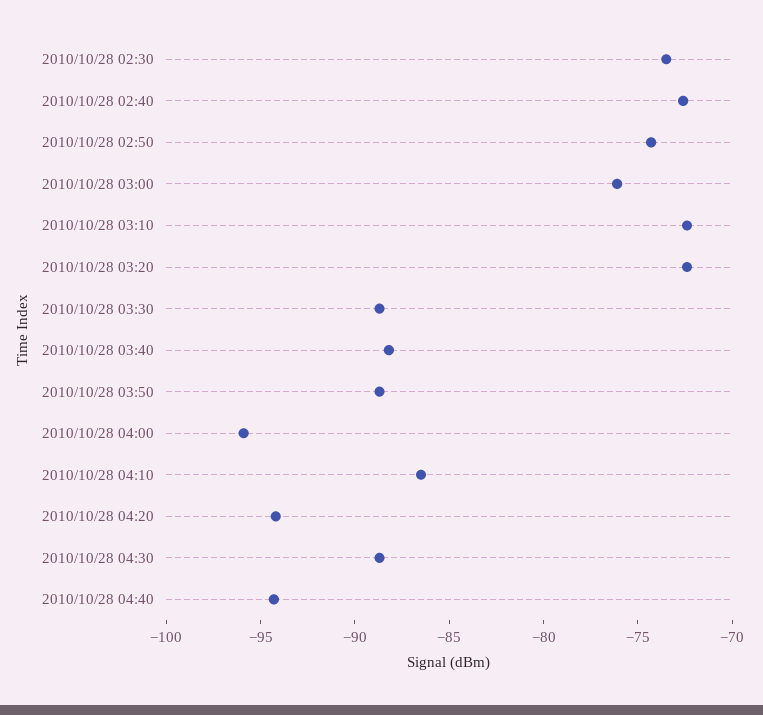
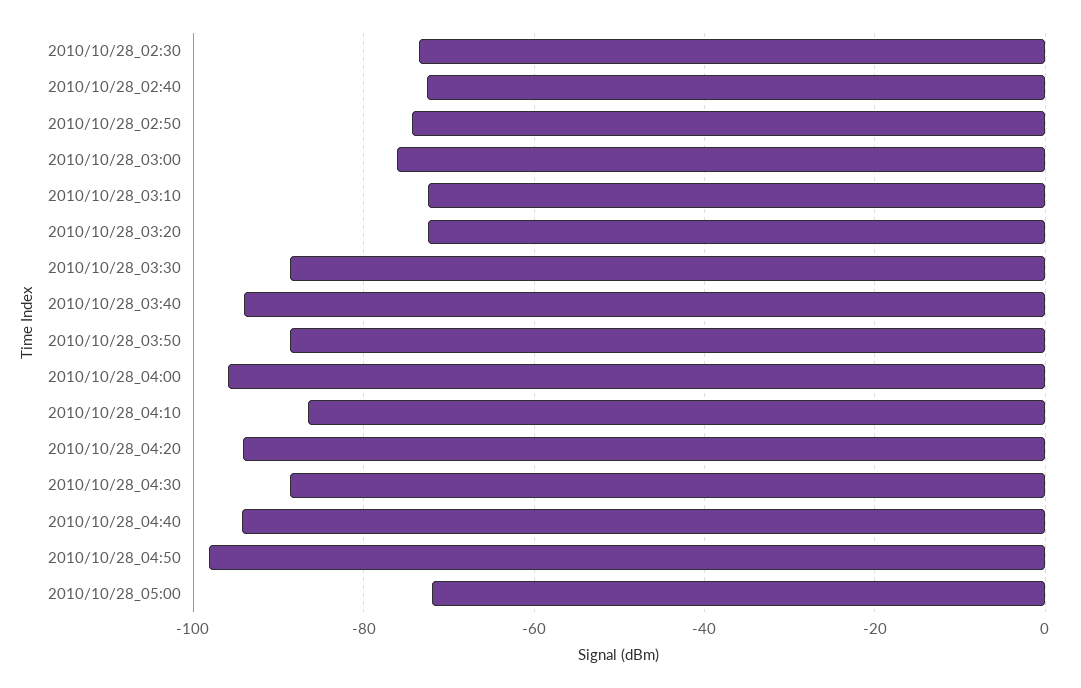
2010/10/28 03:40: -88 -> -94
2010/10/28_04:50: none -> -98
2010/10/28_05:00: none -> -72

